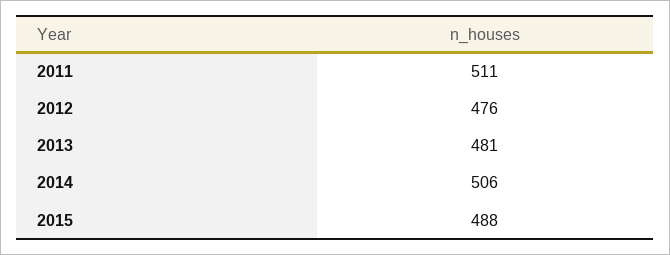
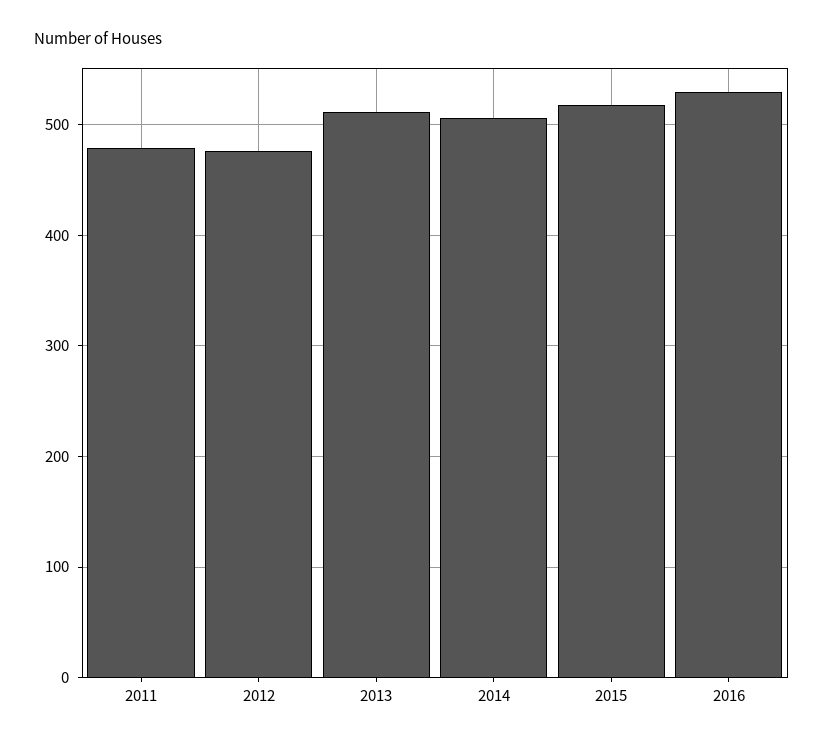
2011: 511 -> 480
2013: 481 -> 510
2015: 488 -> 520
2016: none -> 530

